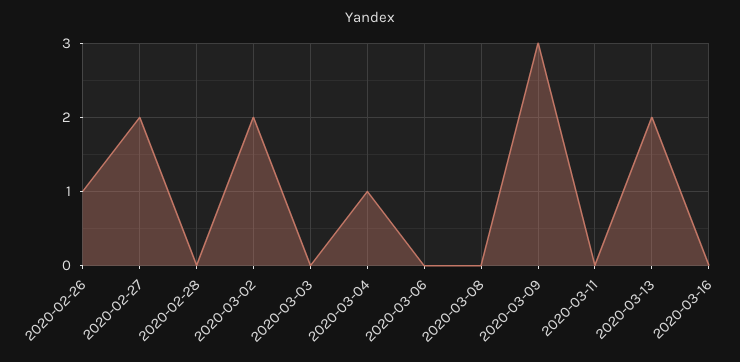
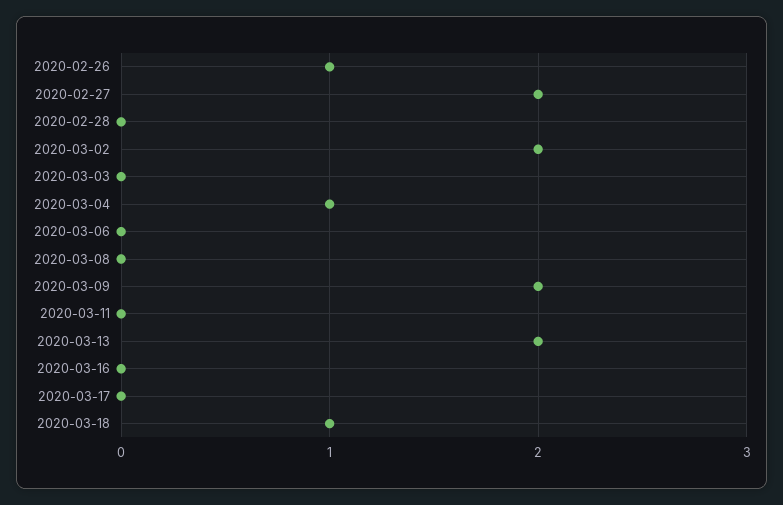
2020-03-09: 3 -> 2
2020-03-17: none -> 0
2020-03-18: none -> 1

